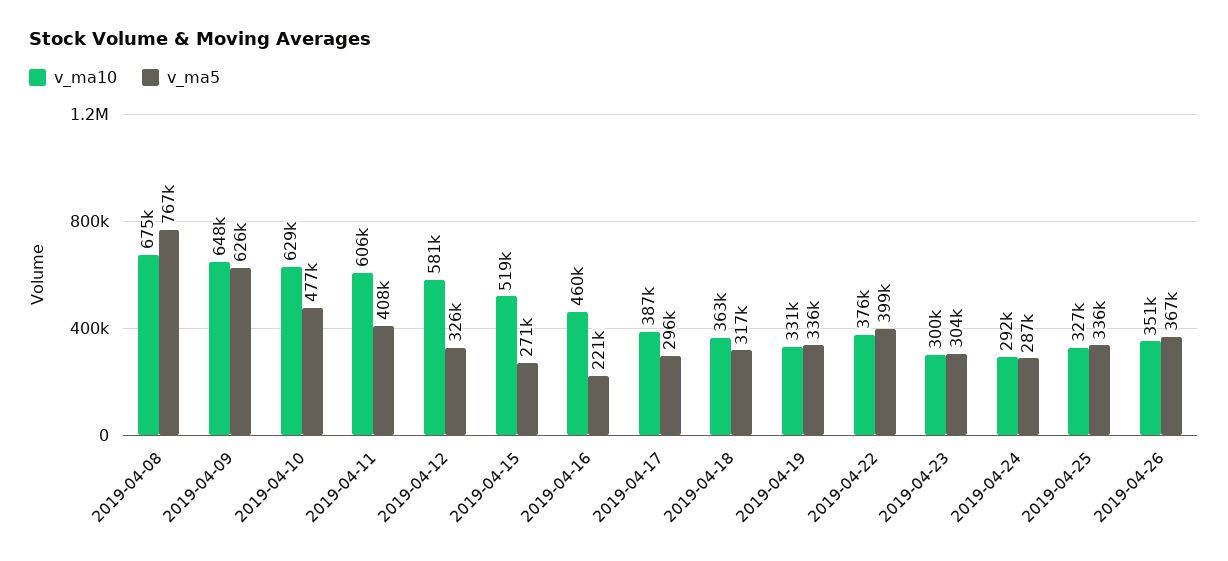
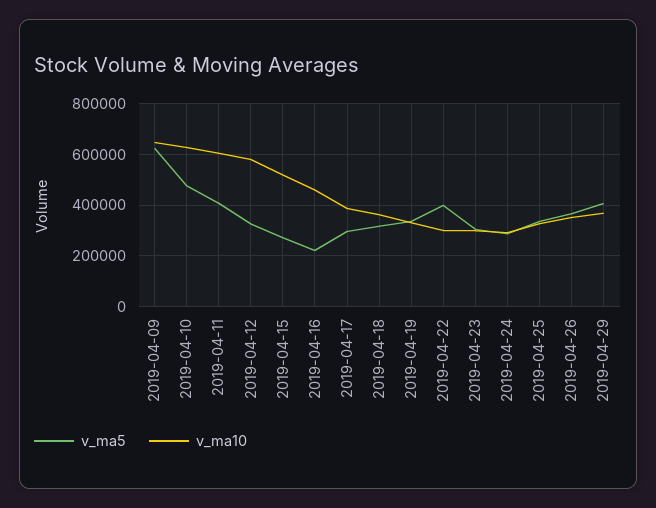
v_ma10, 2019-04-08: 675000 -> none
v_ma5, 2019-04-08: 767000 -> none
v_ma10, 2019-04-22: 376000 -> 300000
v_ma5, 2019-04-29: none -> 400000
v_ma10, 2019-04-29: none -> 375000

